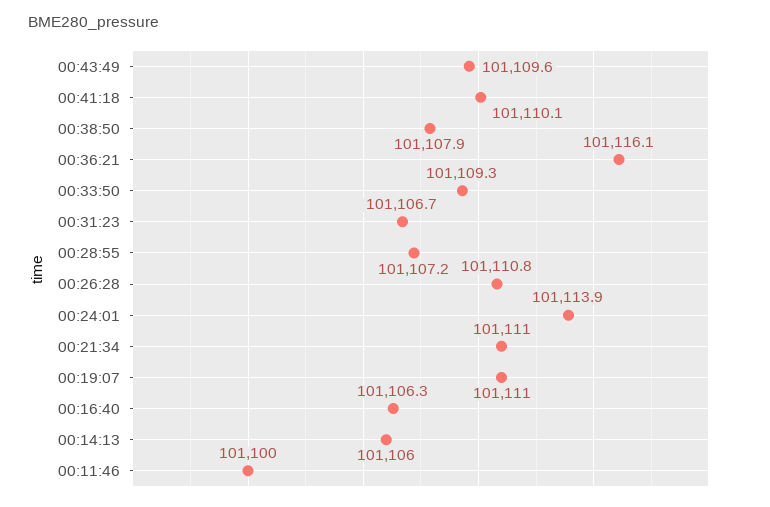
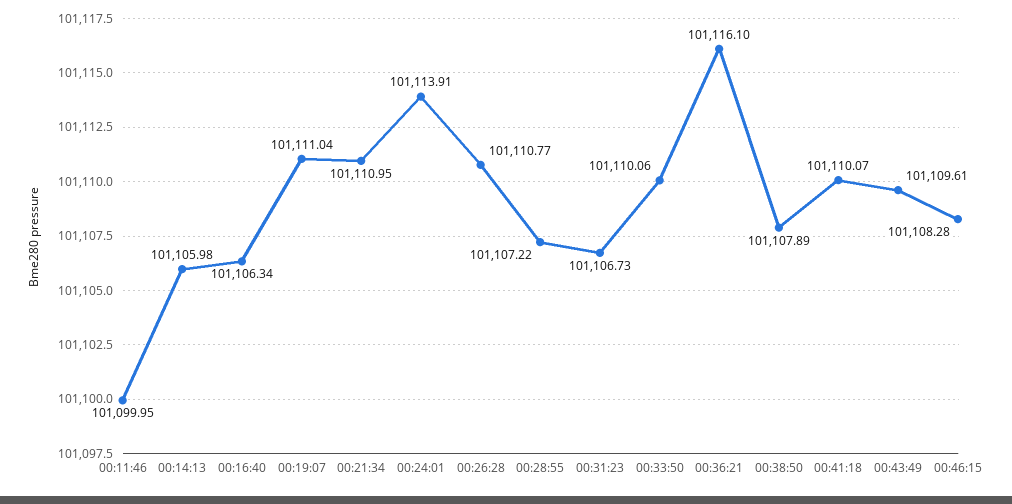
00:33:50: 101109.3 -> 101110.06
00:46:15: none -> 101108.28

